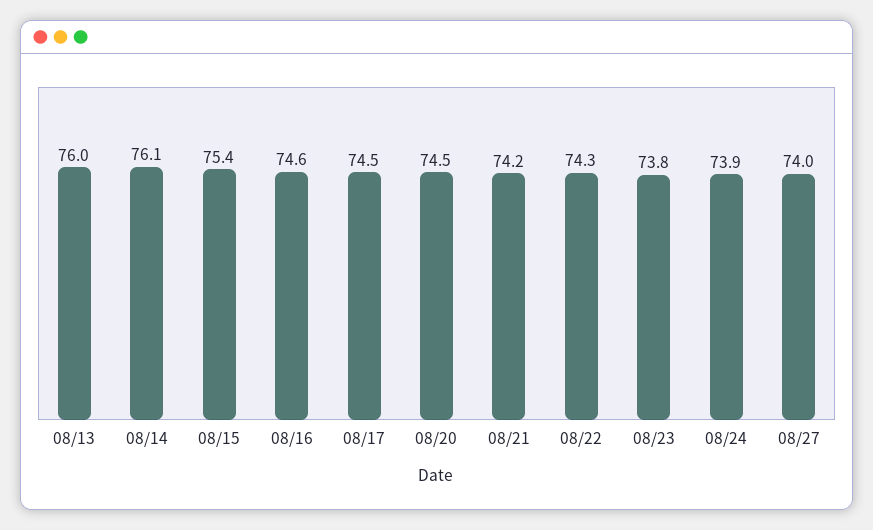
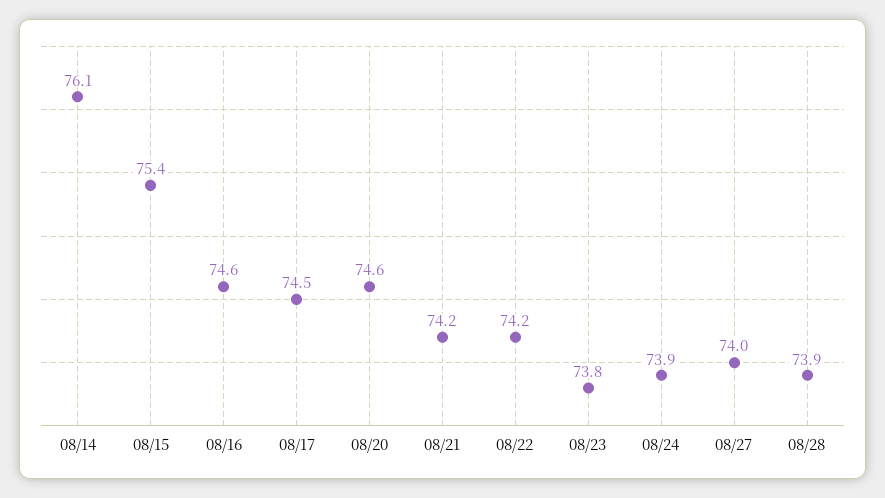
08/13: 76 -> none
08/20: 74.5 -> 74.6
08/22: 74.3 -> 74.2
08/28: none -> 73.9

